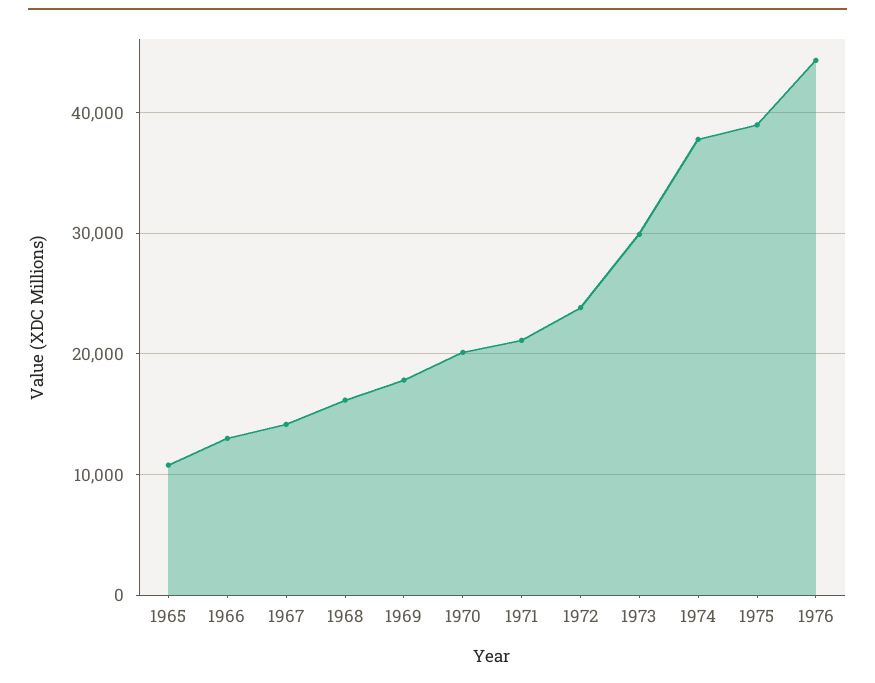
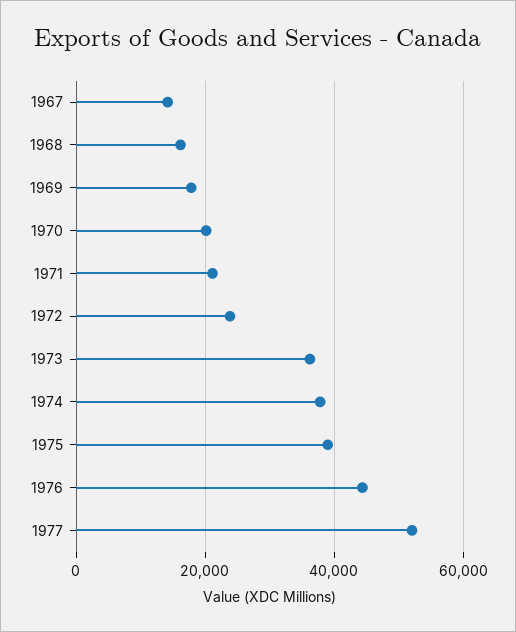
1965: 11000 -> none
1966: 13000 -> none
1973: 30000 -> 36000
1977: none -> 52000

